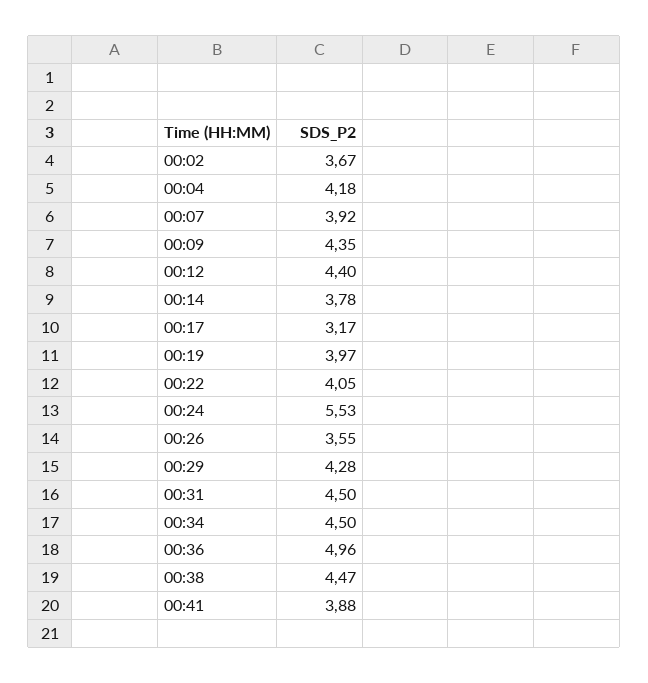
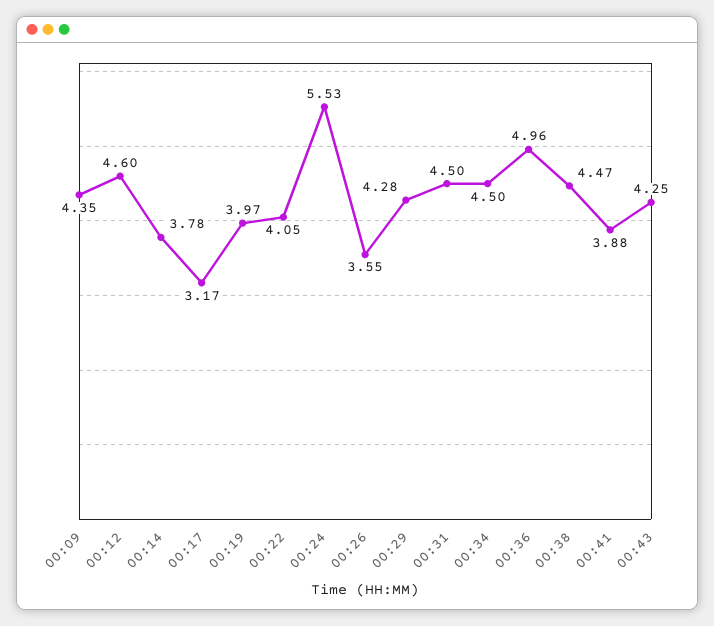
00:02: 3.67 -> none
00:04: 4.18 -> none
00:07: 3.92 -> none
00:12: 4.4 -> 4.6
00:43: none -> 4.25

